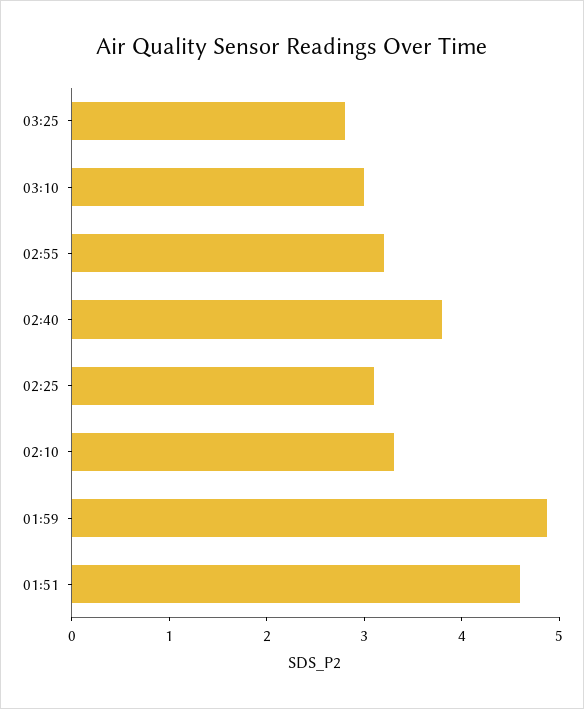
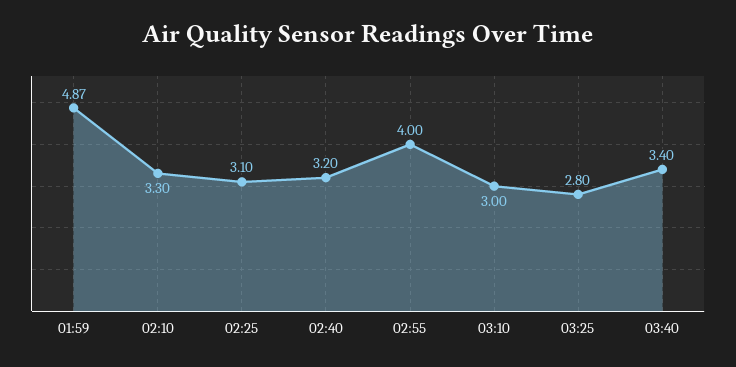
02:55: 3.2 -> 4
02:40: 3.8 -> 3.2
01:51: 4.6 -> none
03:40: none -> 3.4

